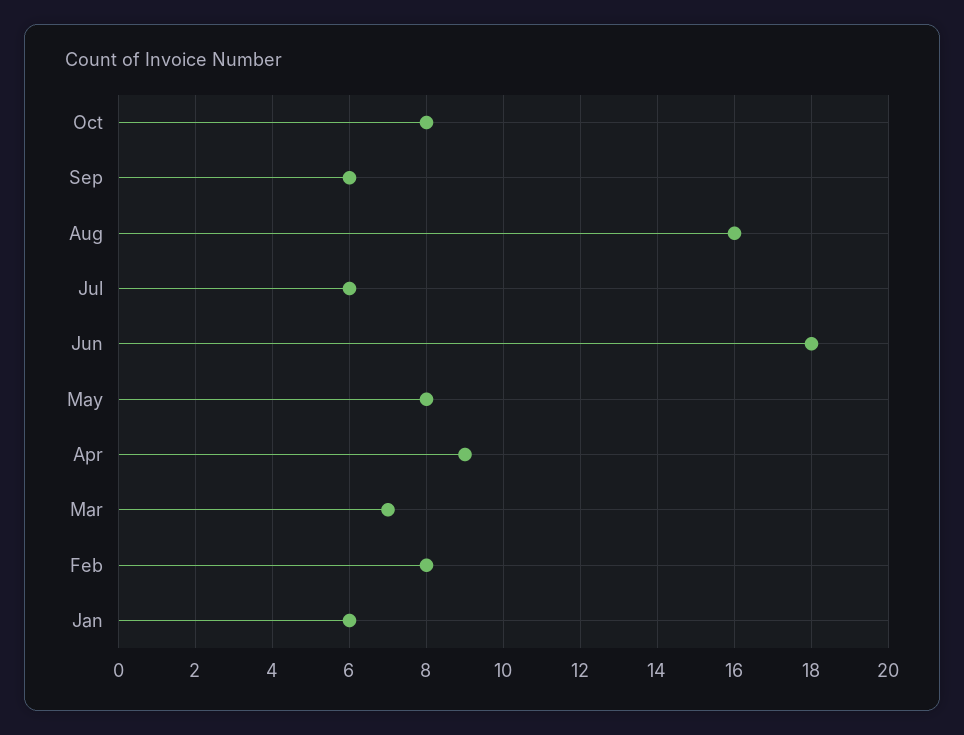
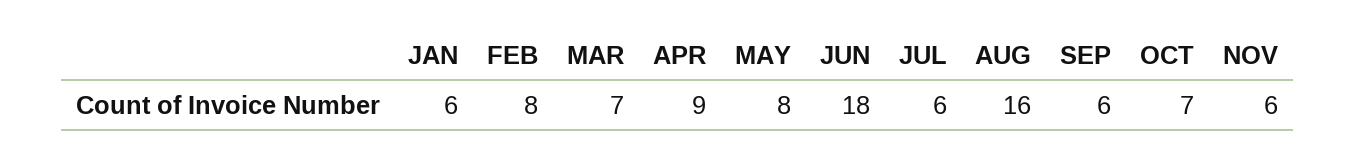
Oct: 8 -> 7
NOV: none -> 6

